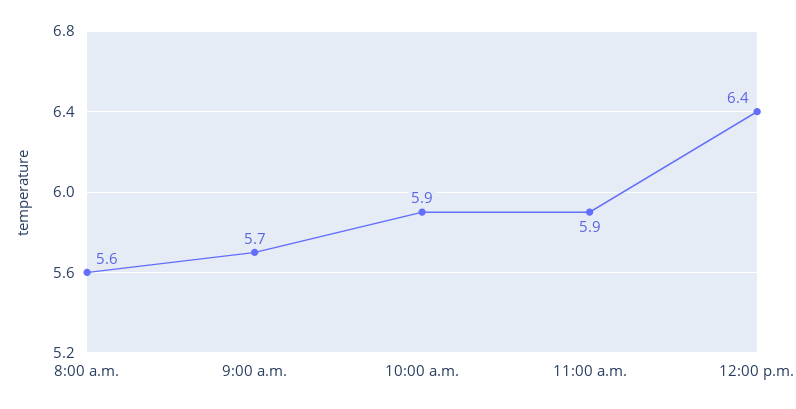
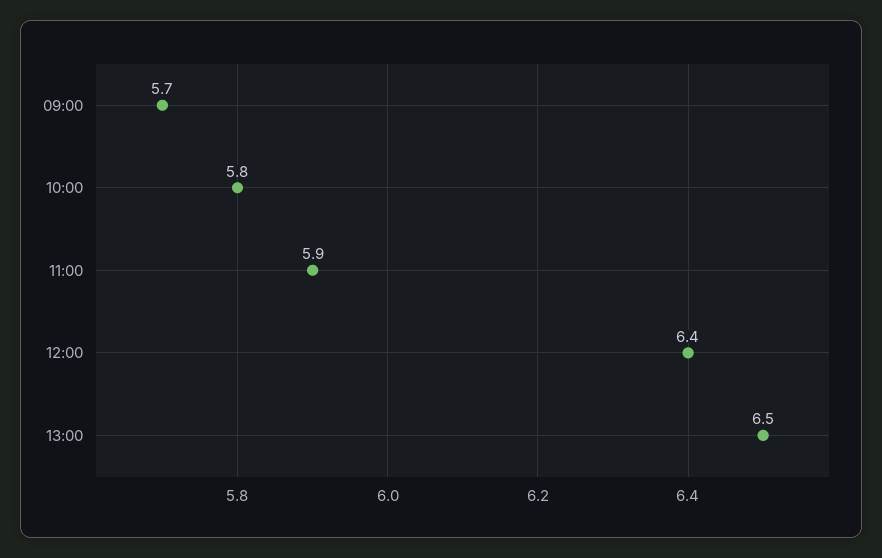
8:00 a.m.: 5.6 -> none
10:00 a.m.: 5.9 -> 5.8
13:00: none -> 6.5

